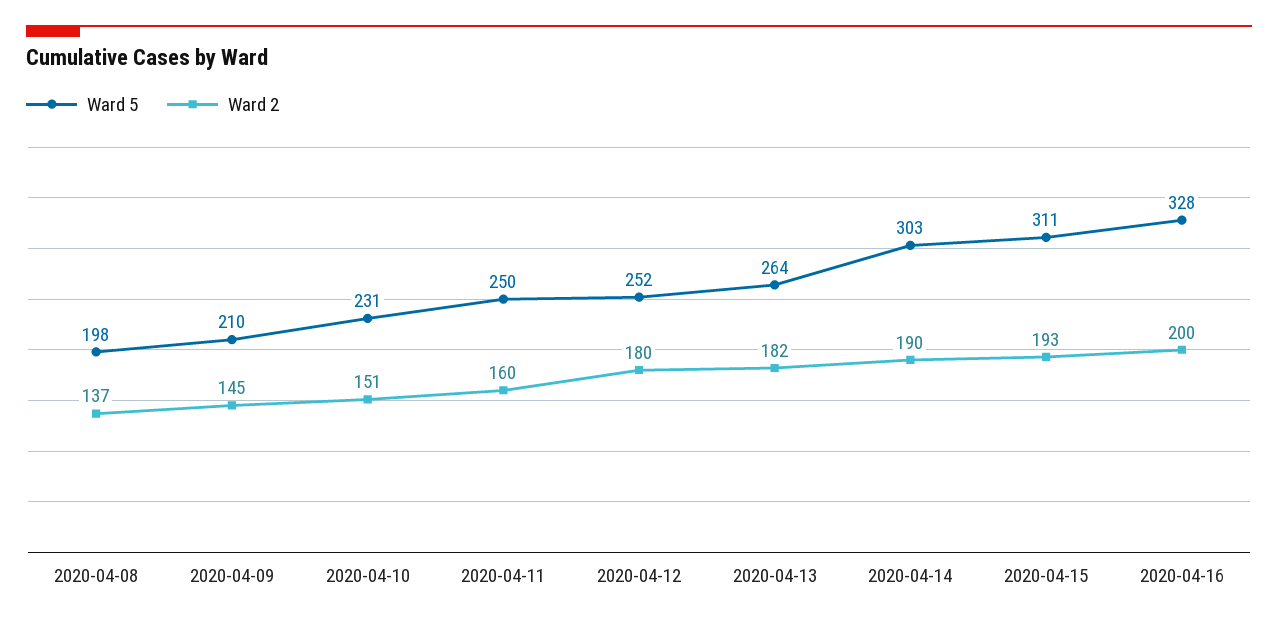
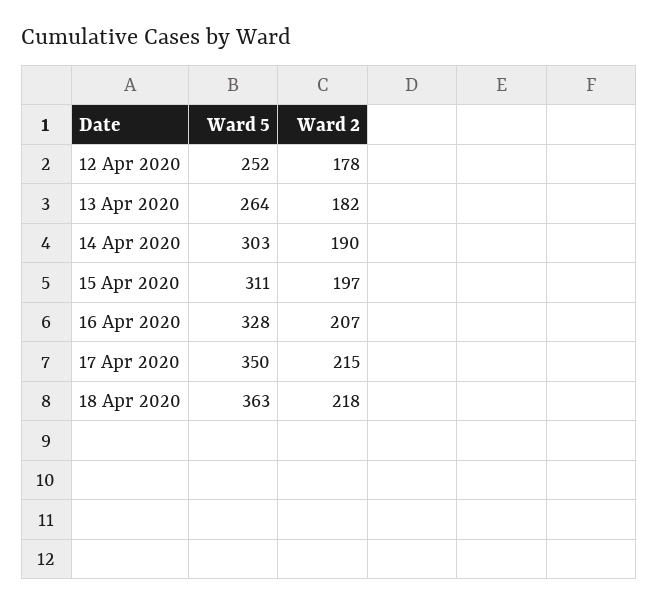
Ward 5, 2020-04-08: 198 -> none
Ward 2, 2020-04-08: 137 -> none
Ward 5, 2020-04-09: 210 -> none
Ward 2, 2020-04-09: 145 -> none
Ward 5, 2020-04-10: 231 -> none
Ward 2, 2020-04-10: 151 -> none
Ward 5, 2020-04-11: 250 -> none
Ward 2, 2020-04-11: 160 -> none
Ward 2, 2020-04-12: 180 -> 178
Ward 2, 2020-04-15: 193 -> 197
Ward 2, 2020-04-16: 200 -> 207
Ward 5, 17 Apr 2020: none -> 350
Ward 2, 17 Apr 2020: none -> 215
Ward 5, 18 Apr 2020: none -> 363
Ward 2, 18 Apr 2020: none -> 218

